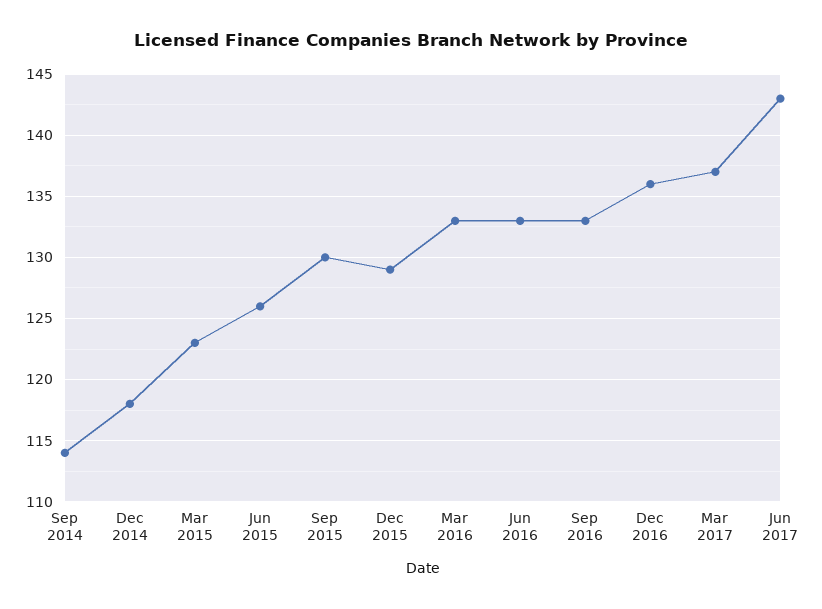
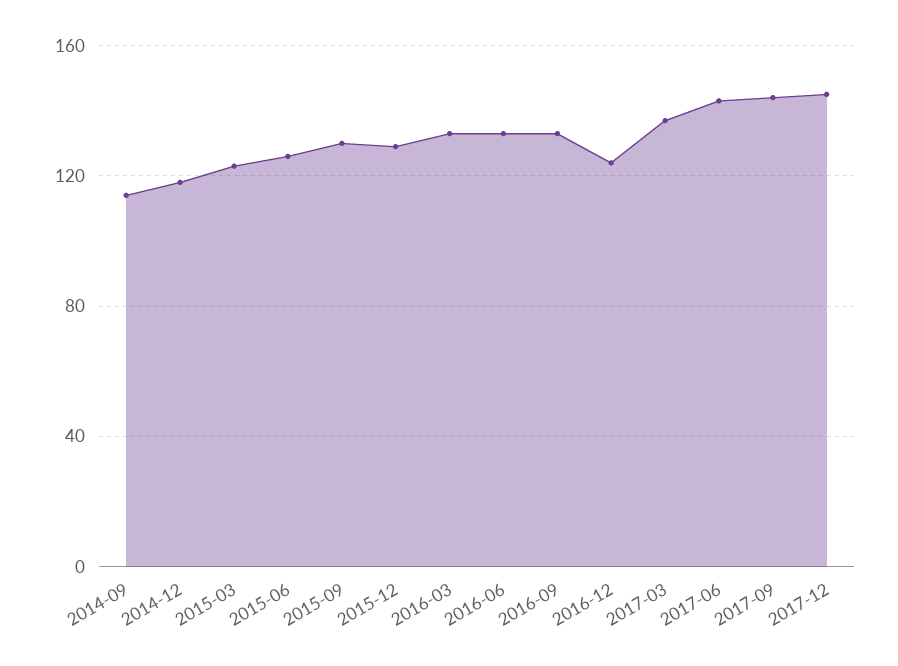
Dec 2016: 136 -> 125
2017-09: none -> 145
2017-12: none -> 145

